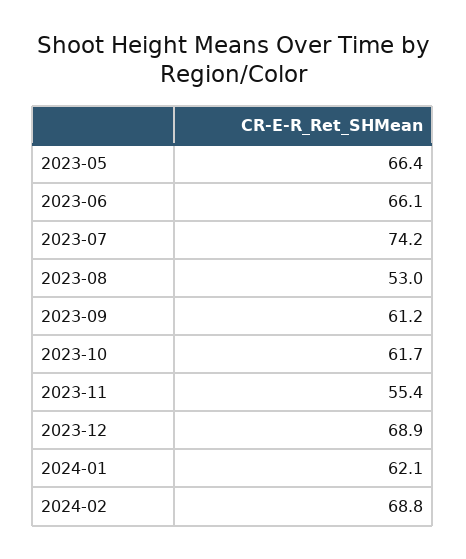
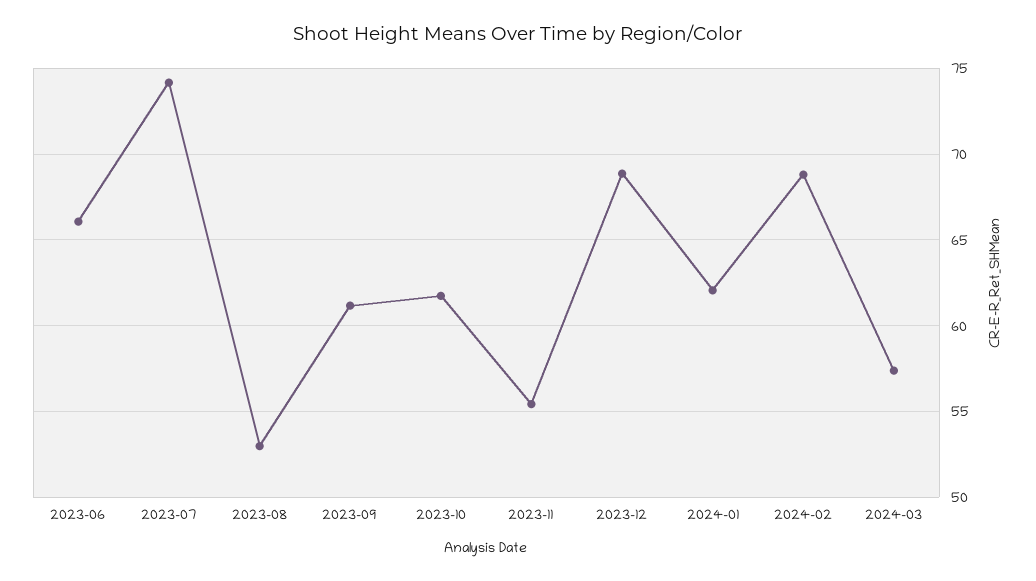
2023-05: 66.4 -> none
2024-03: none -> 57.5

